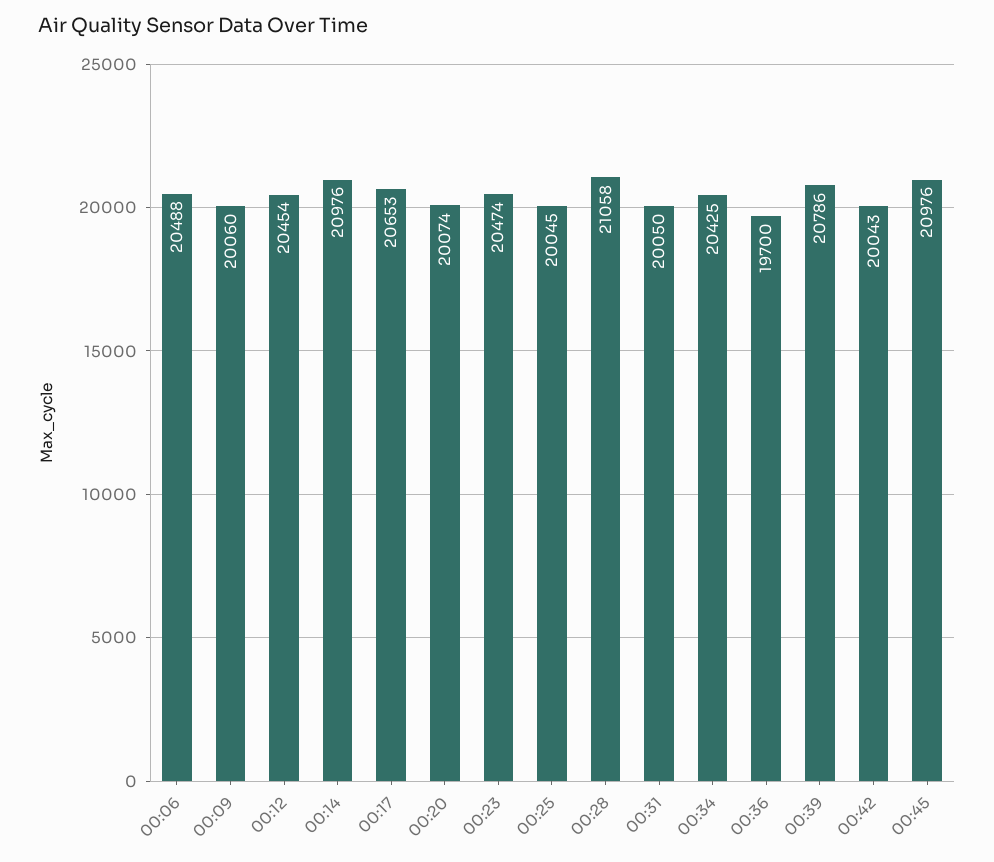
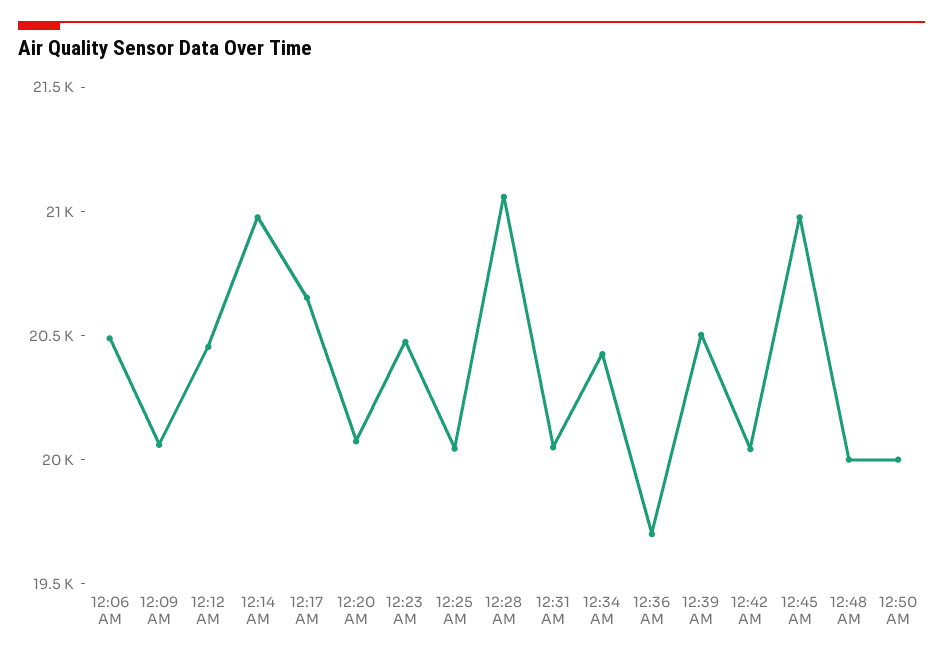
00:39: 20786 -> 20500
12:48 AM: none -> 20000
12:50 AM: none -> 20000

